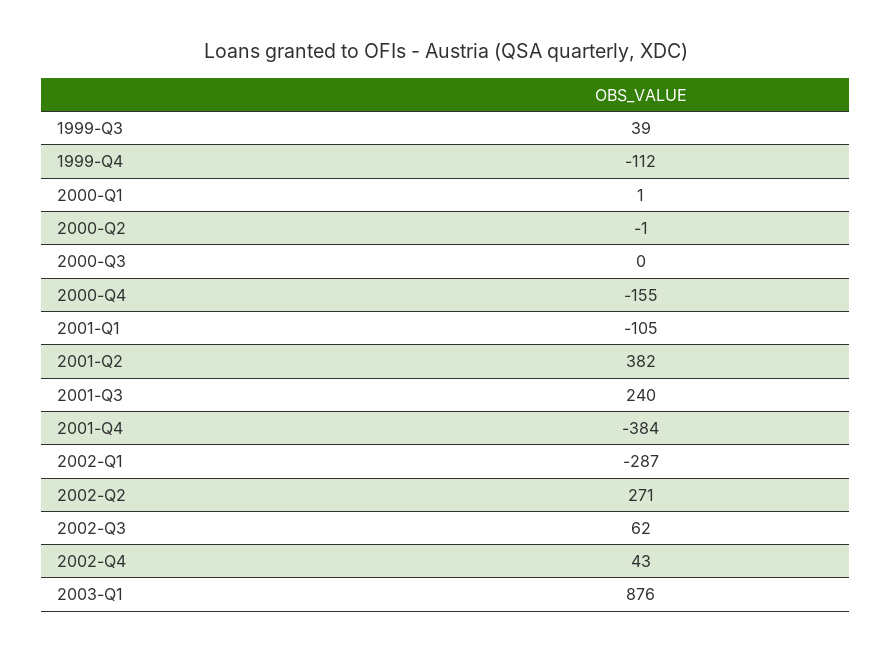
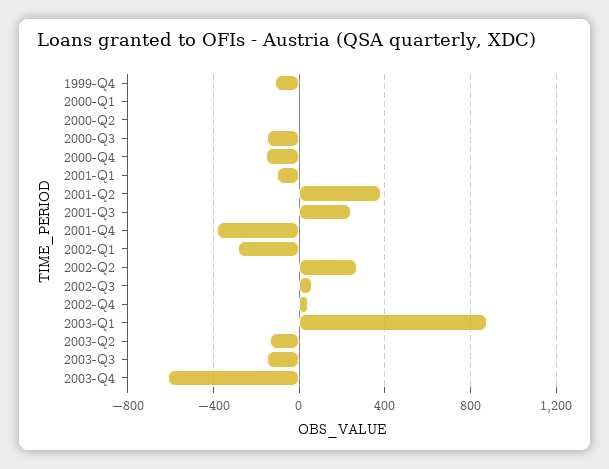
1999-Q3: 39 -> none
2000-Q3: 0 -> -150
2003-Q2: none -> -150
2003-Q3: none -> -150
2003-Q4: none -> -600

